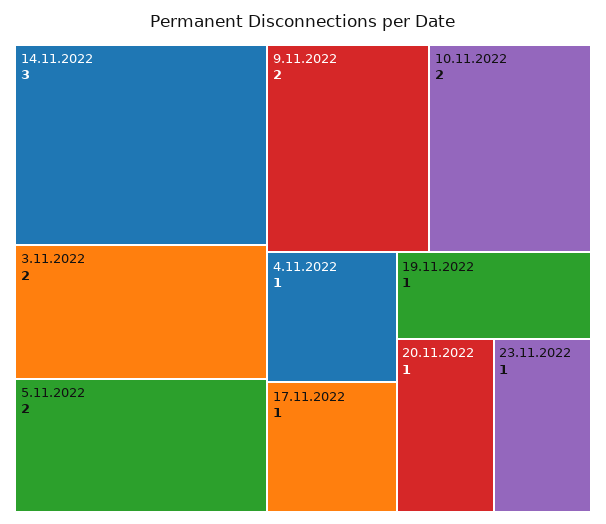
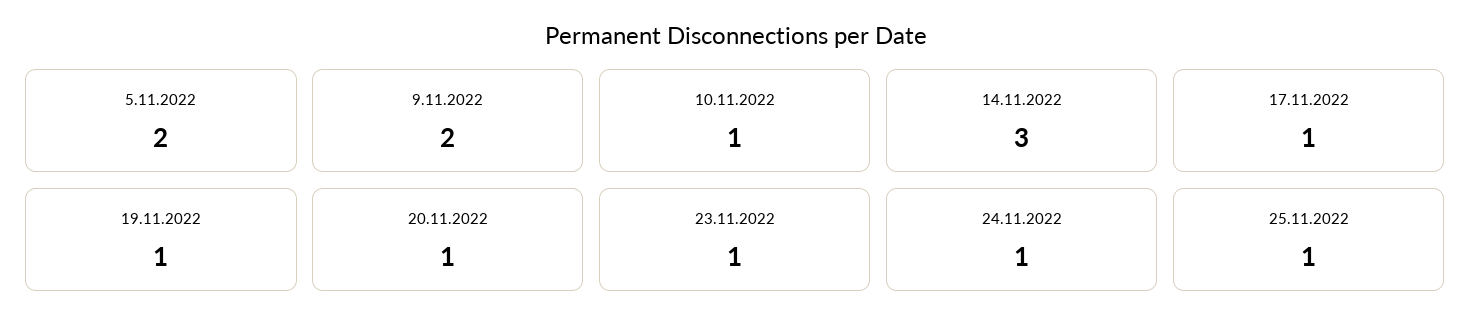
3.11.2022: 2 -> none
10.11.2022: 2 -> 1
4.11.2022: 1 -> none
24.11.2022: none -> 1
25.11.2022: none -> 1

